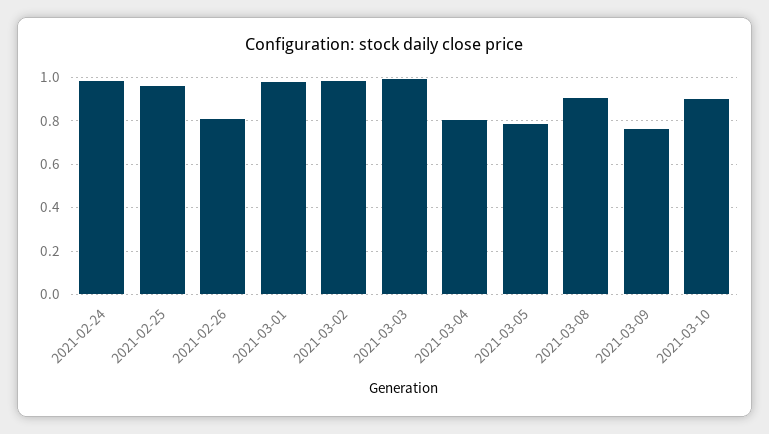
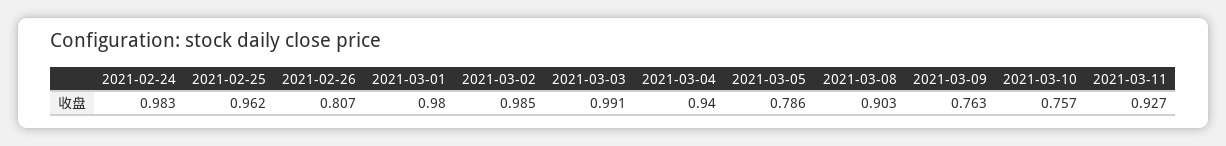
2021-03-04: 0.8 -> 0.94
2021-03-10: 0.9 -> 0.757
2021-03-11: none -> 0.927

